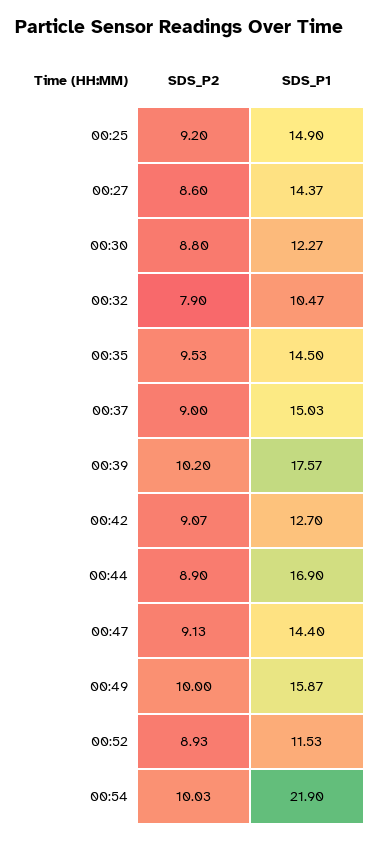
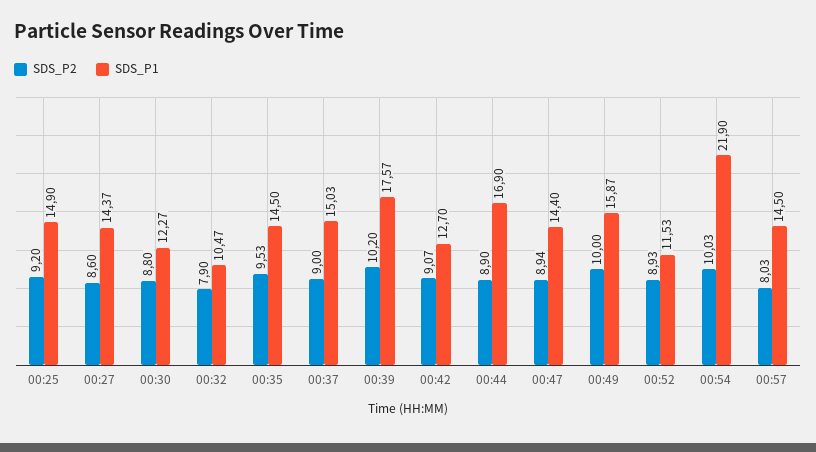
SDS_P2, 00:47: 9.13 -> 8.94
SDS_P2, 00:57: none -> 8.03
SDS_P1, 00:57: none -> 14.5

